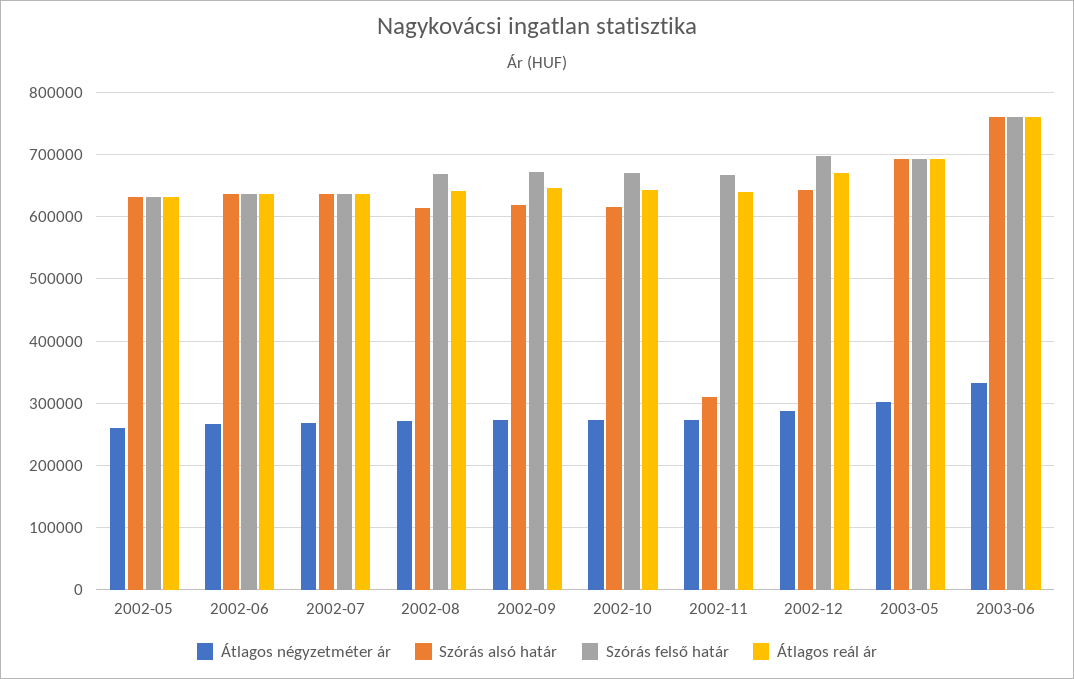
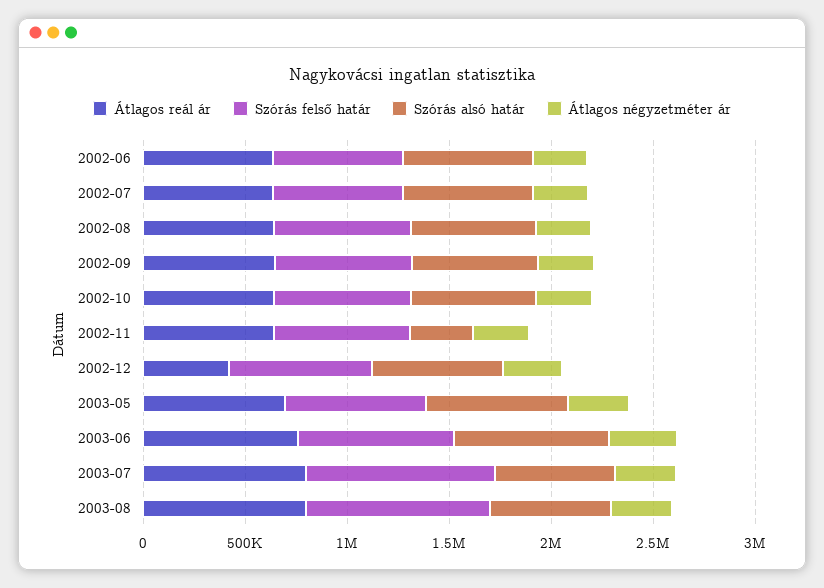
Átlagos négyzetméter ár, 2002-05: 260000 -> none
Szórás alsó határ, 2002-05: 630000 -> none
Szórás felső határ, 2002-05: 630000 -> none
Átlagos reál ár, 2002-05: 630000 -> none
Átlagos reál ár, 2002-12: 670000 -> 400000
Átlagos reál ár, 2003-07: none -> 800000
Szórás felső határ, 2003-07: none -> 900000
Szórás alsó határ, 2003-07: none -> 600000
Átlagos négyzetméter ár, 2003-07: none -> 300000
Átlagos reál ár, 2003-08: none -> 800000
Szórás felső határ, 2003-08: none -> 900000
Szórás alsó határ, 2003-08: none -> 600000
Átlagos négyzetméter ár, 2003-08: none -> 300000

